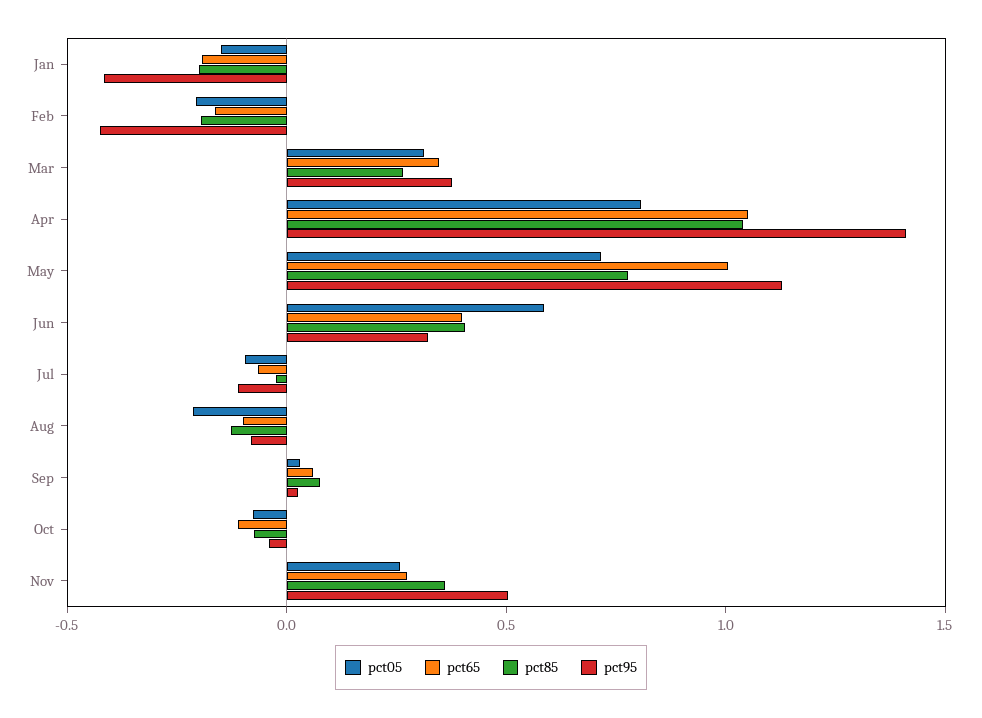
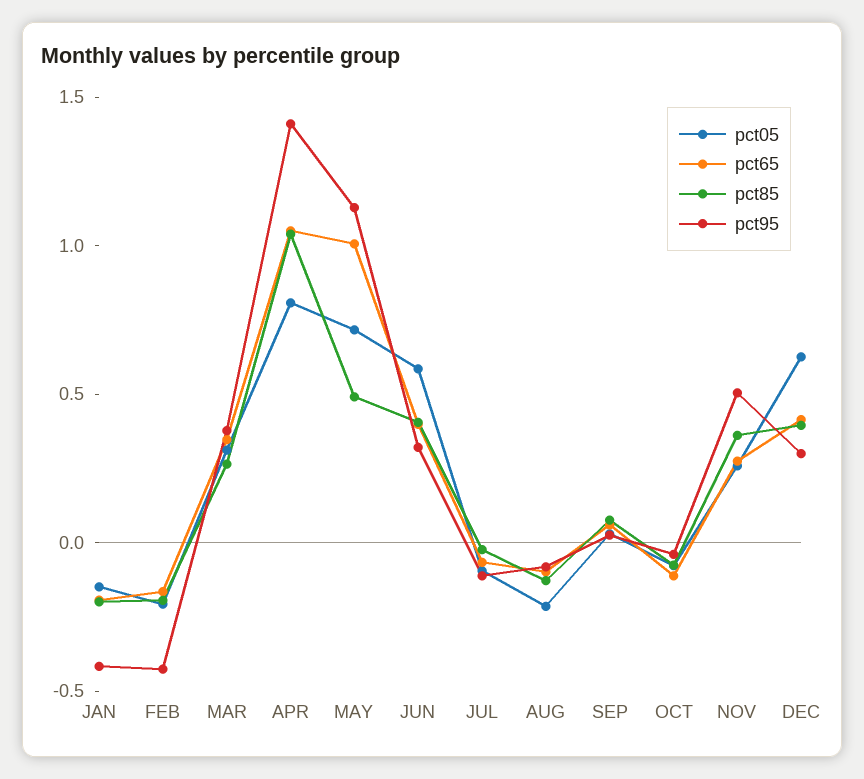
pct85, May: 0.8 -> 0.5
pct05, DEC: none -> 0.6
pct65, DEC: none -> 0.4
pct85, DEC: none -> 0.4
pct95, DEC: none -> 0.3

